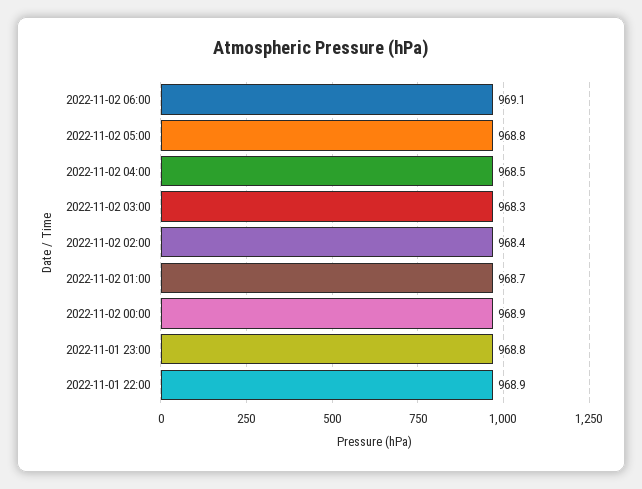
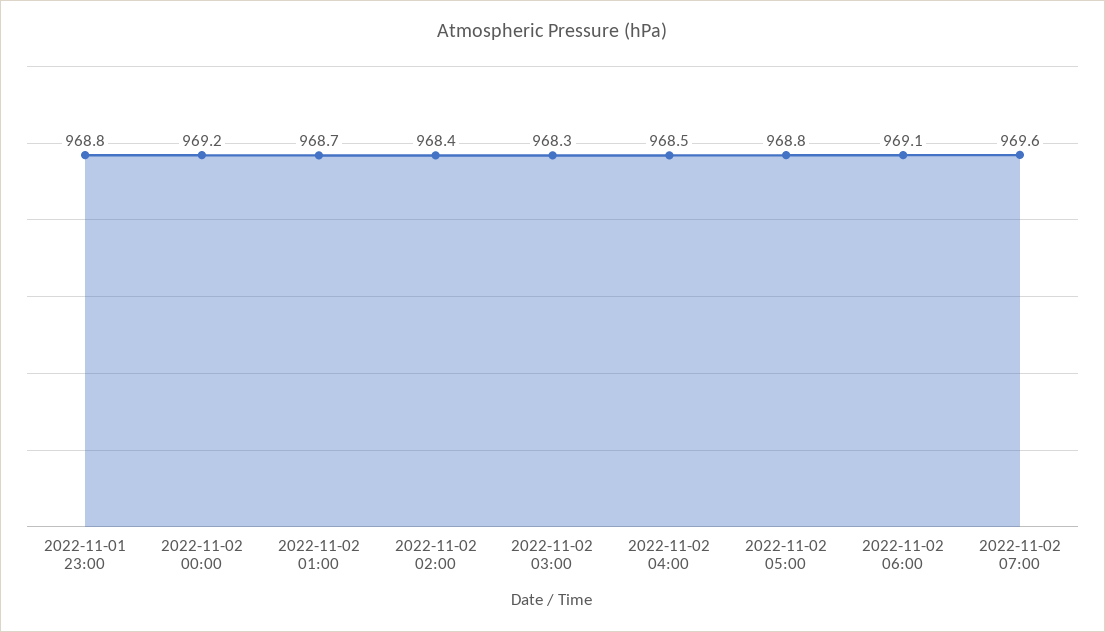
2022-11-02 00:00: 968.9 -> 969.2
2022-11-01 22:00: 968.9 -> none
2022-11-02 07:00: none -> 969.6

